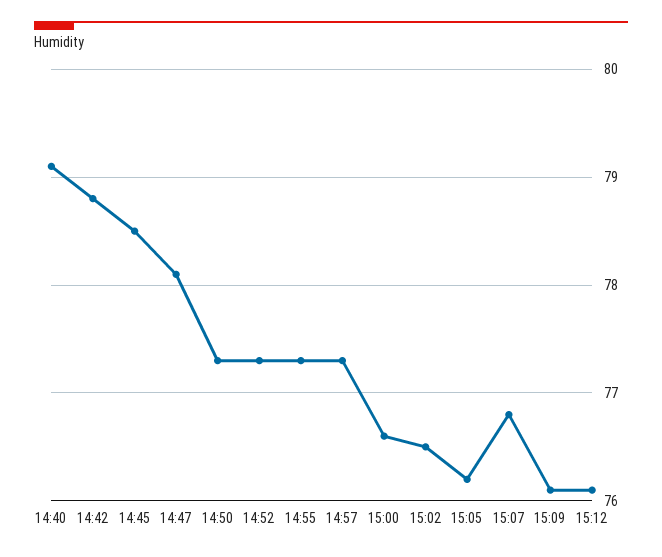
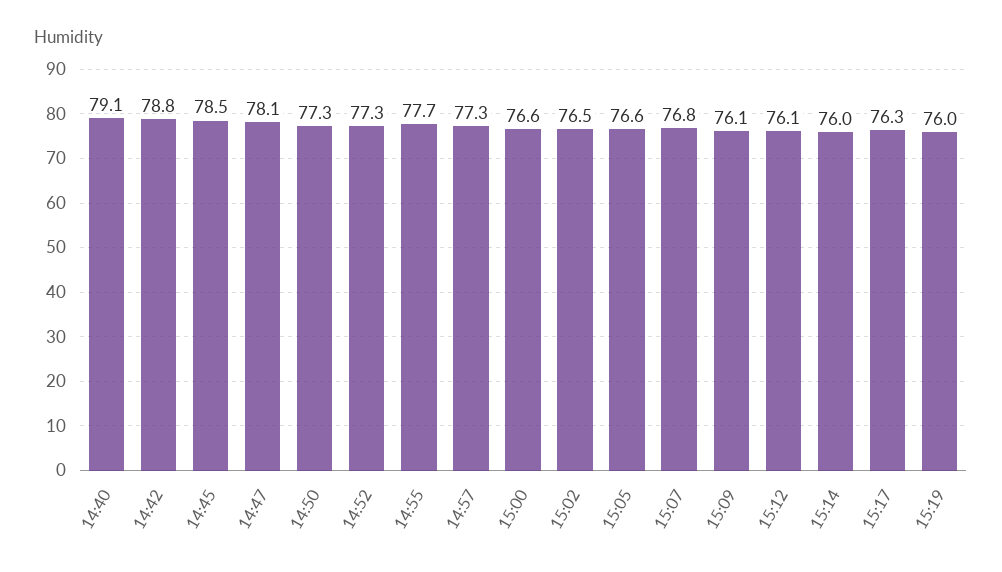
14:55: 77.3 -> 77.7
15:05: 76.2 -> 76.6
15:14: none -> 76
15:17: none -> 76.3
15:19: none -> 76

